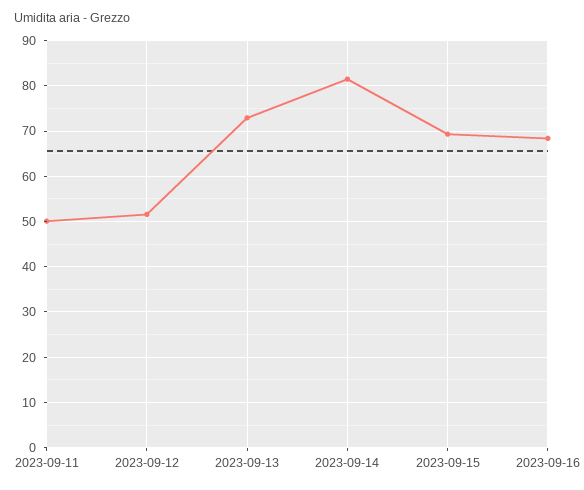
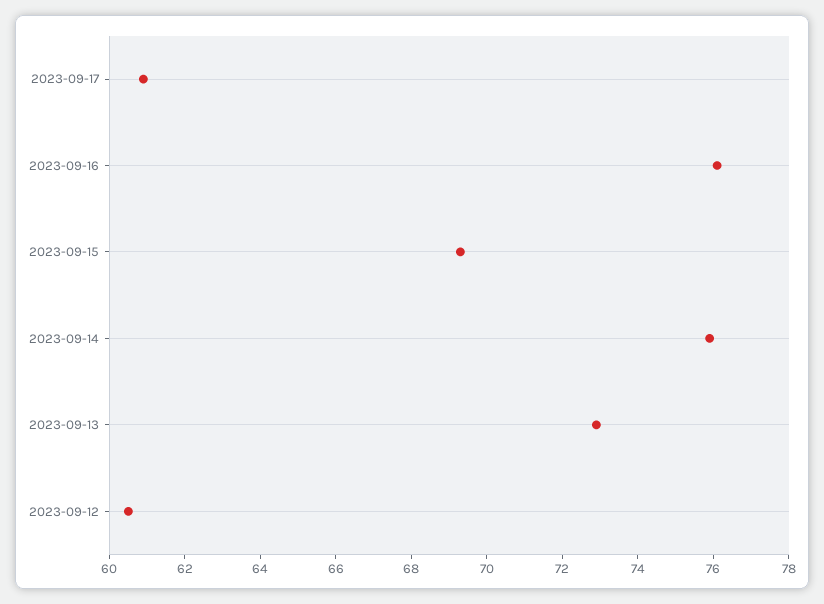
2023-09-11: 50 -> none
2023-09-12: 52 -> 60.5
2023-09-14: 82 -> 76
2023-09-16: 68 -> 76
2023-09-17: none -> 61

